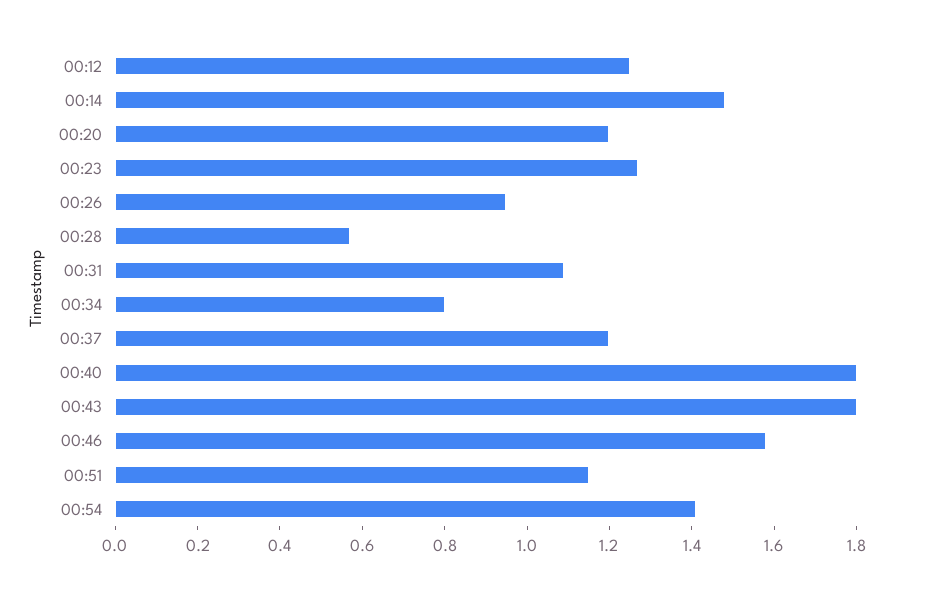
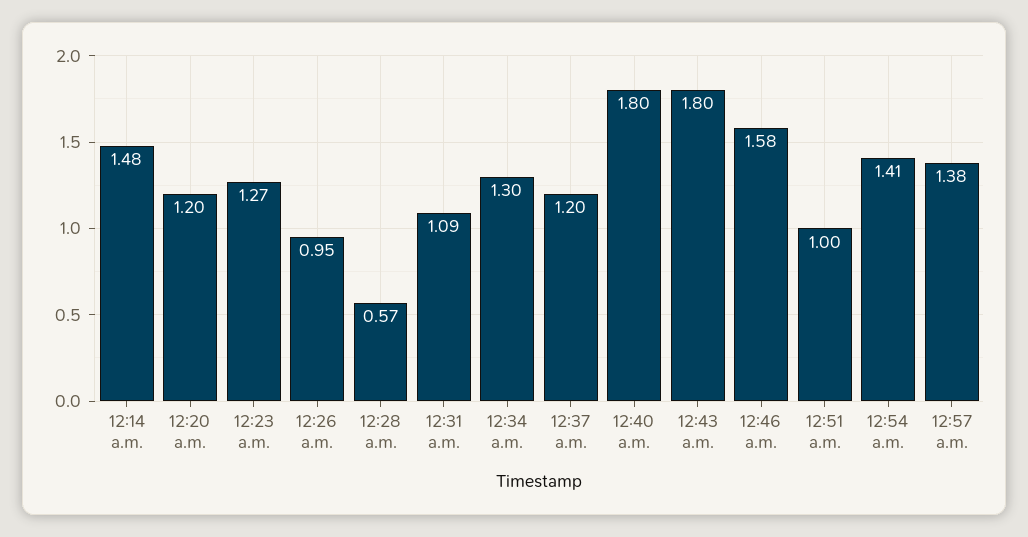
00:12: 1.25 -> none
00:34: 0.8 -> 1.3
00:51: 1.15 -> 1
12:57 a.m.: none -> 1.38

